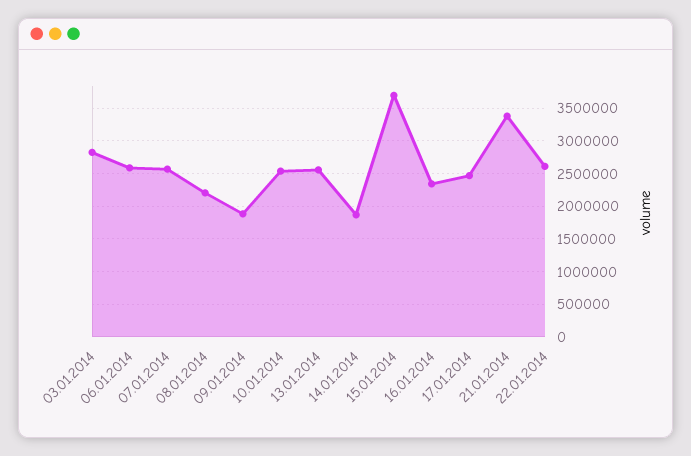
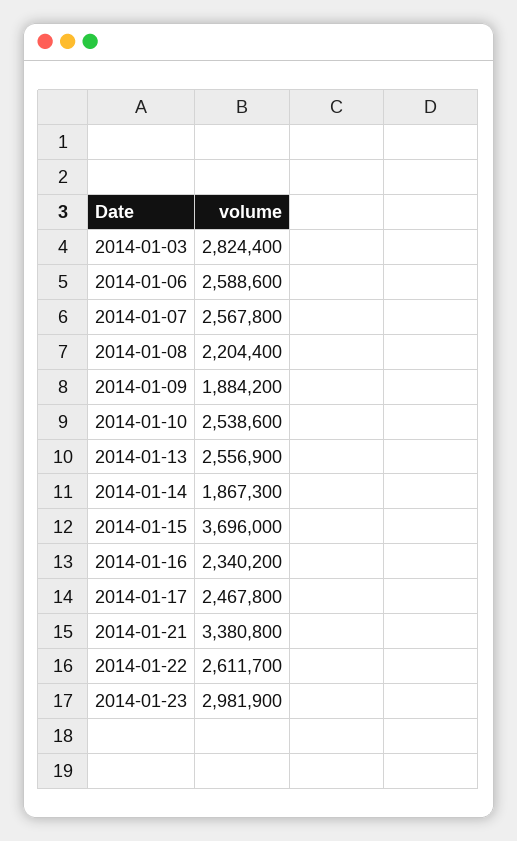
2014-01-23: none -> 2981900

